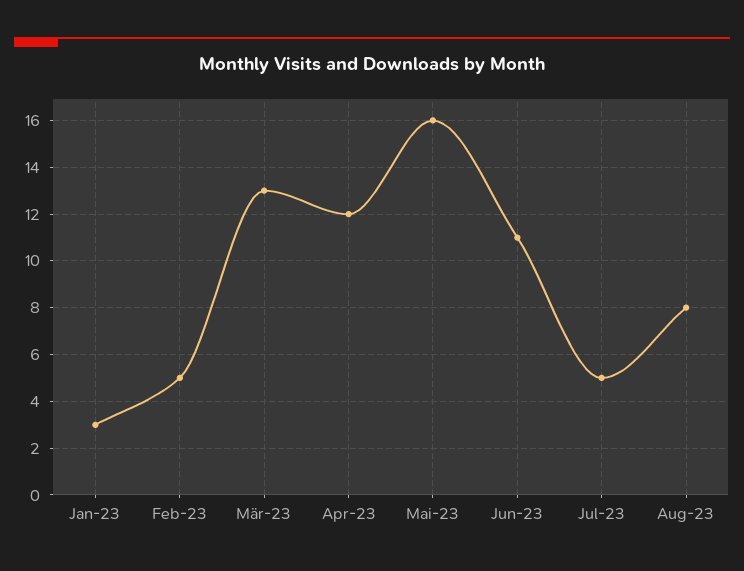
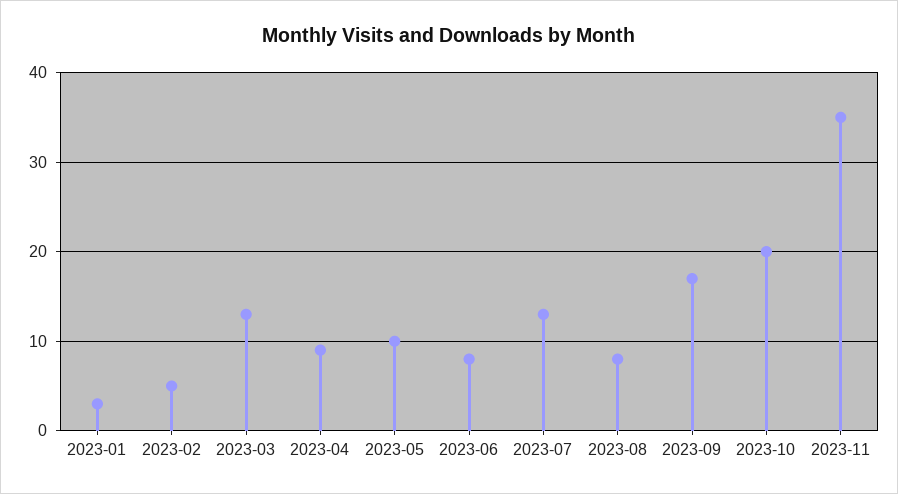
Apr-23: 12 -> 9
Mai-23: 16 -> 10
Jun-23: 11 -> 8
Jul-23: 5 -> 13
2023-09: none -> 17
2023-10: none -> 20
2023-11: none -> 35

